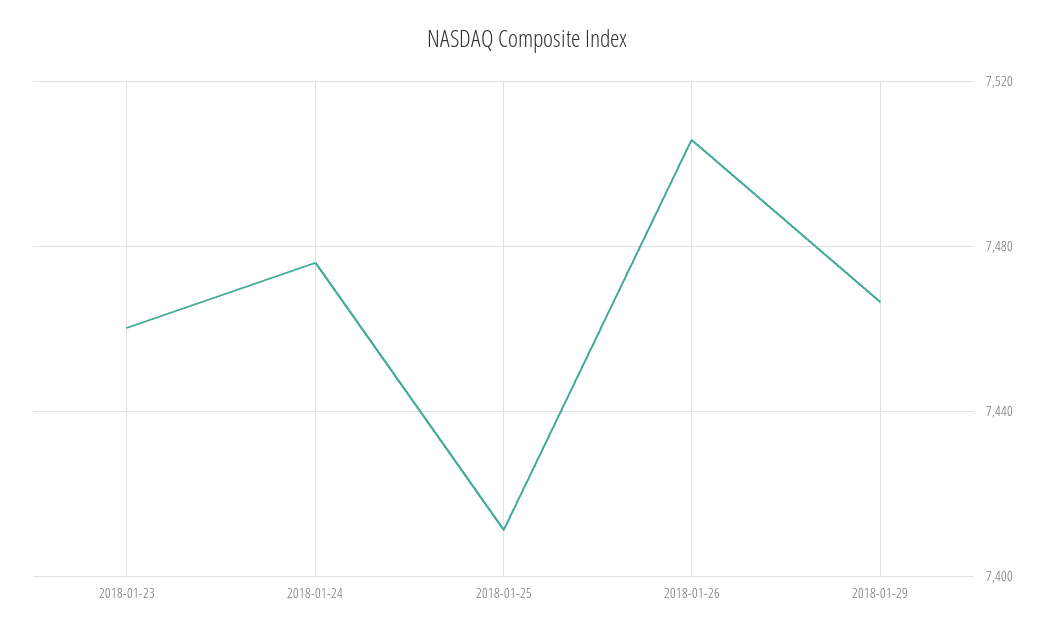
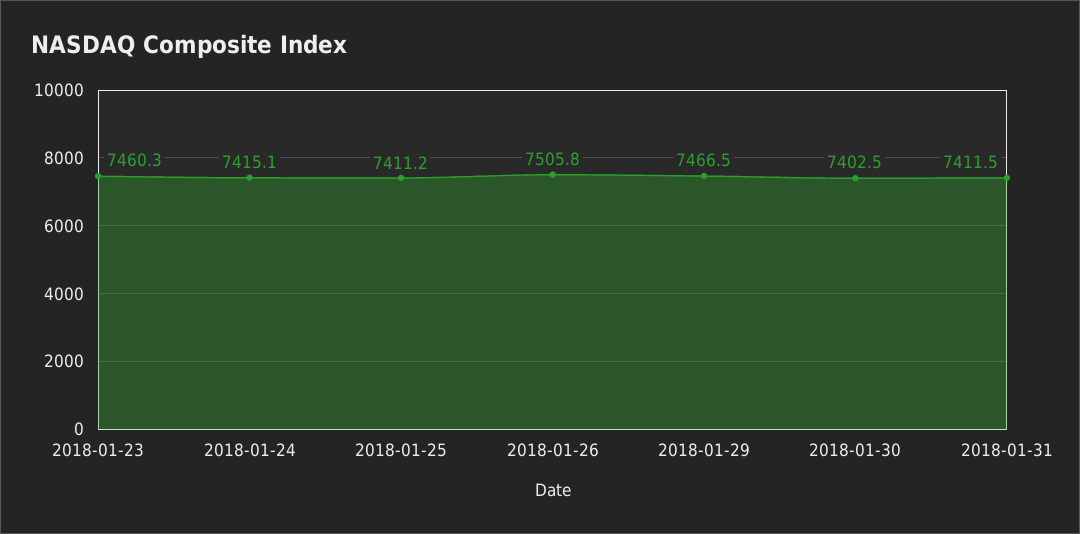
2018-01-24: 7475 -> 7415.1
2018-01-30: none -> 7402.5
2018-01-31: none -> 7411.5

